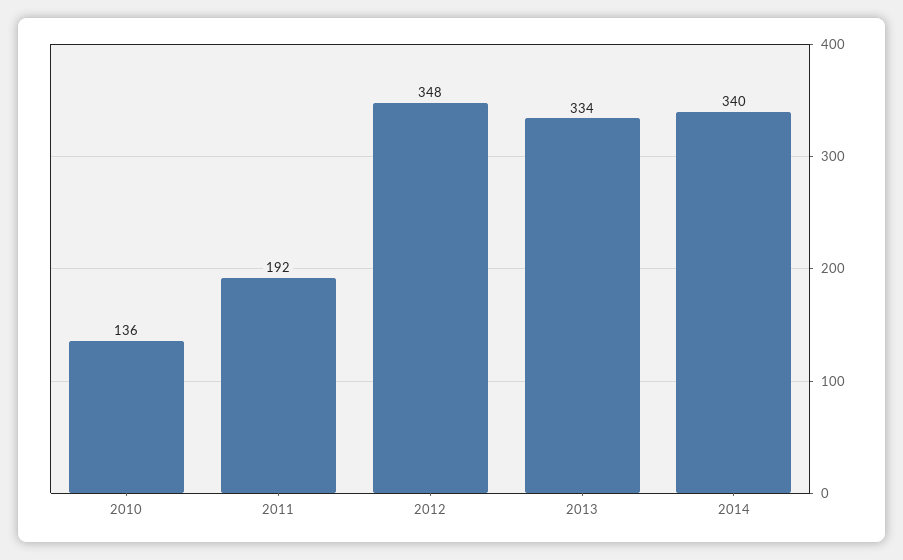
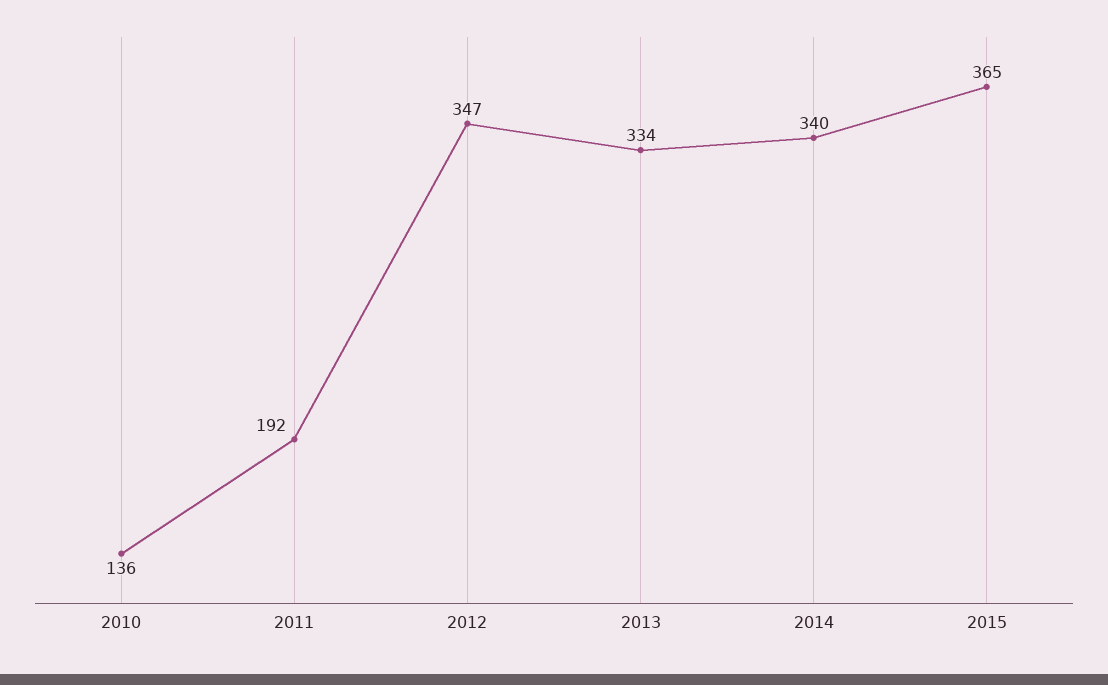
2012: 348 -> 347
2015: none -> 365

